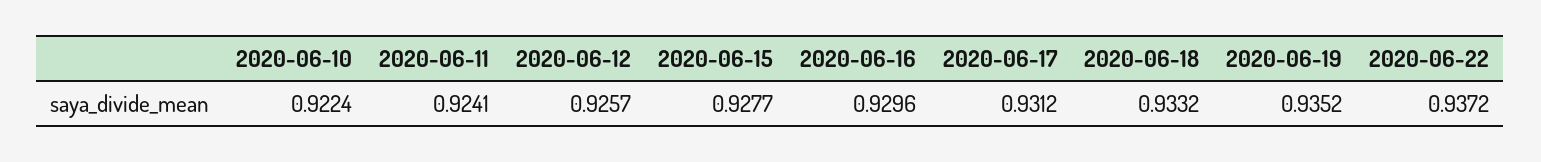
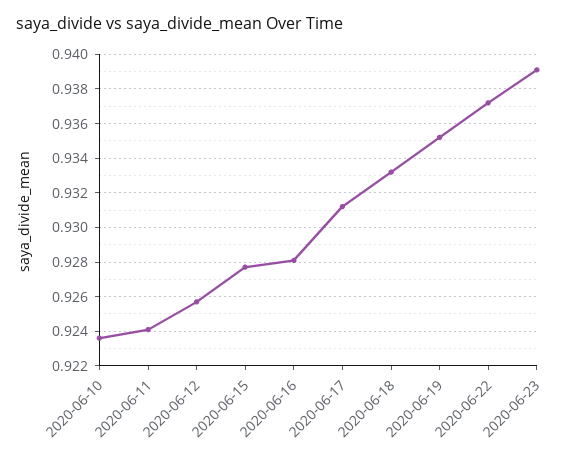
2020-06-10: 0.9224 -> 0.9235
2020-06-16: 0.9296 -> 0.928
2020-06-23: none -> 0.939

